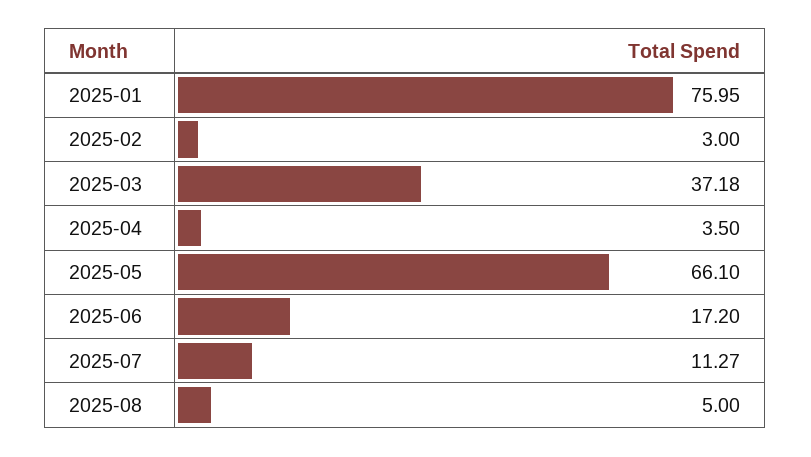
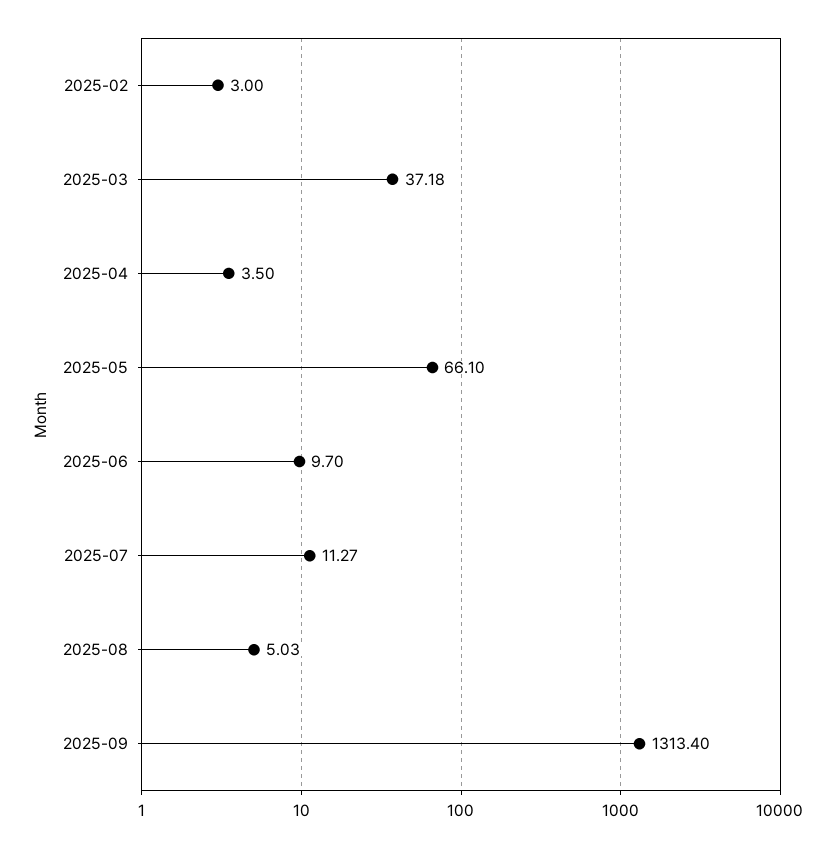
2025-01: 75.95 -> none
2025-06: 17.2 -> 9.7
2025-08: 5 -> 5.03
2025-09: none -> 1313.4

